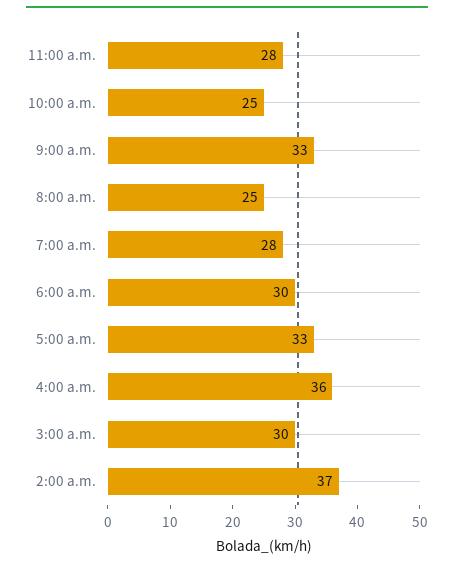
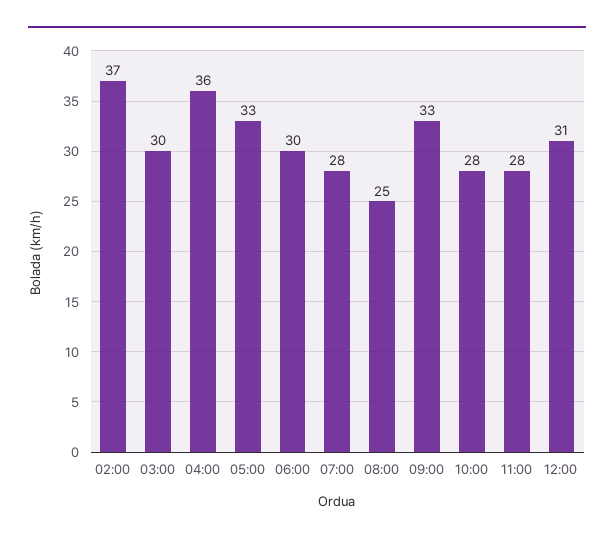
10:00 a.m.: 25 -> 28
12:00: none -> 31

